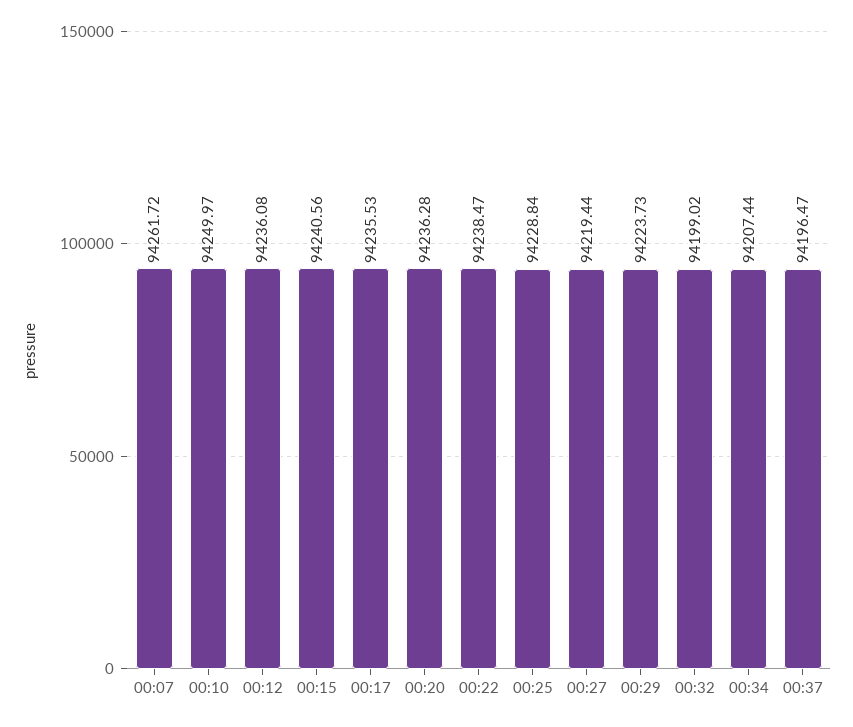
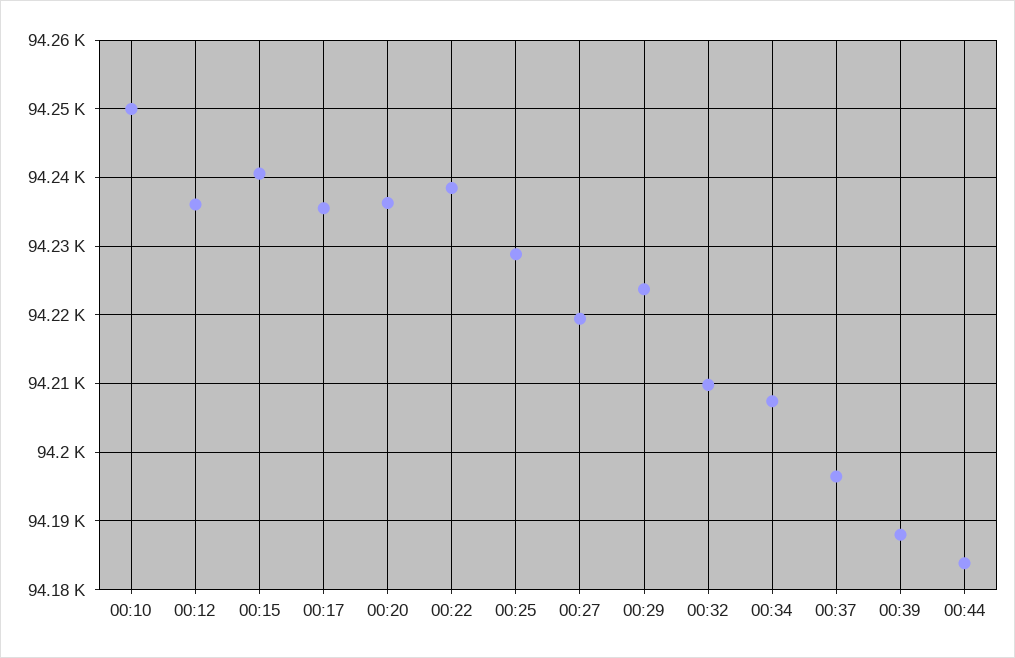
00:07: 94261.72 -> none
00:32: 94199.02 -> 94210
00:39: none -> 94188
00:44: none -> 94184

